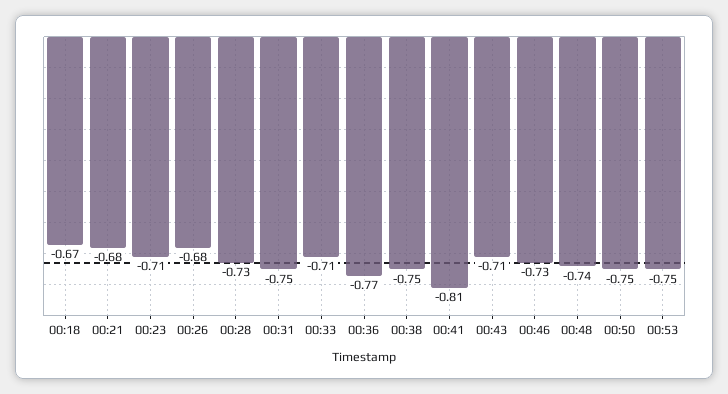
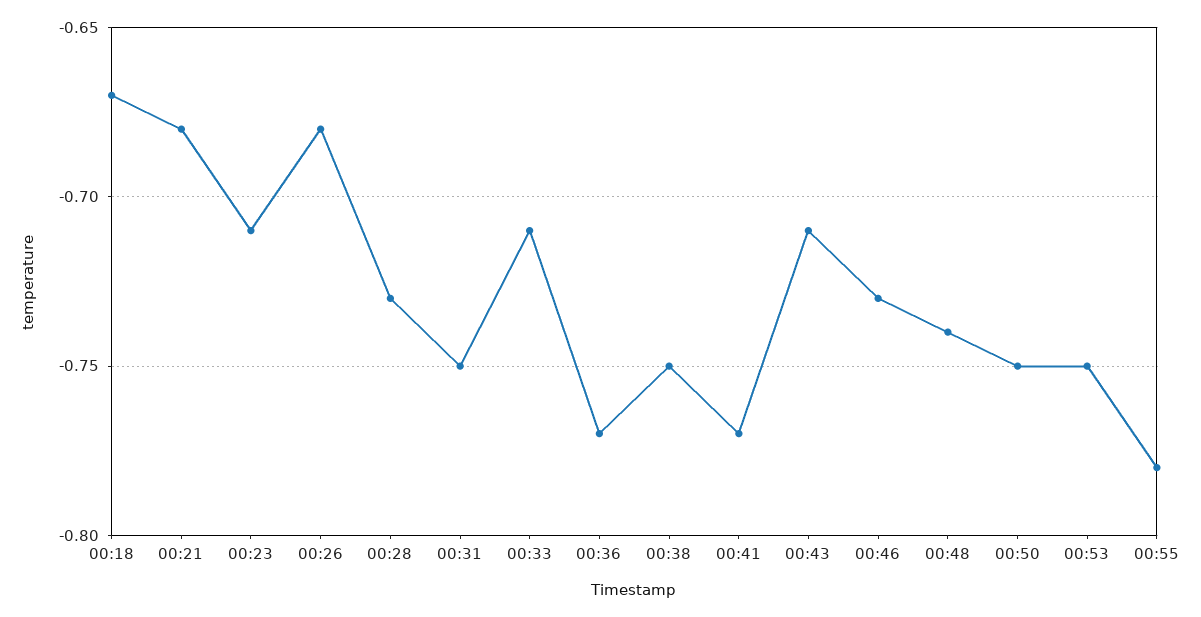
00:41: -0.81 -> -0.77
00:55: none -> -0.78

